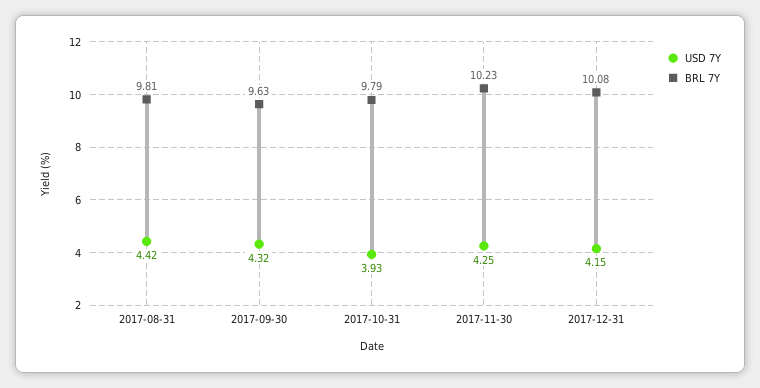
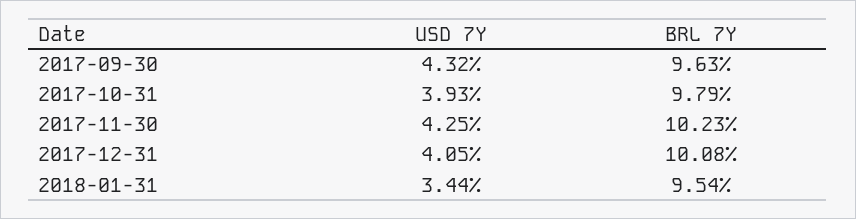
USD 7Y, 2017-08-31: 4.42 -> none
BRL 7Y, 2017-08-31: 9.81 -> none
USD 7Y, 2017-12-31: 4.15 -> 4.05
USD 7Y, 2018-01-31: none -> 3.44
BRL 7Y, 2018-01-31: none -> 9.54

